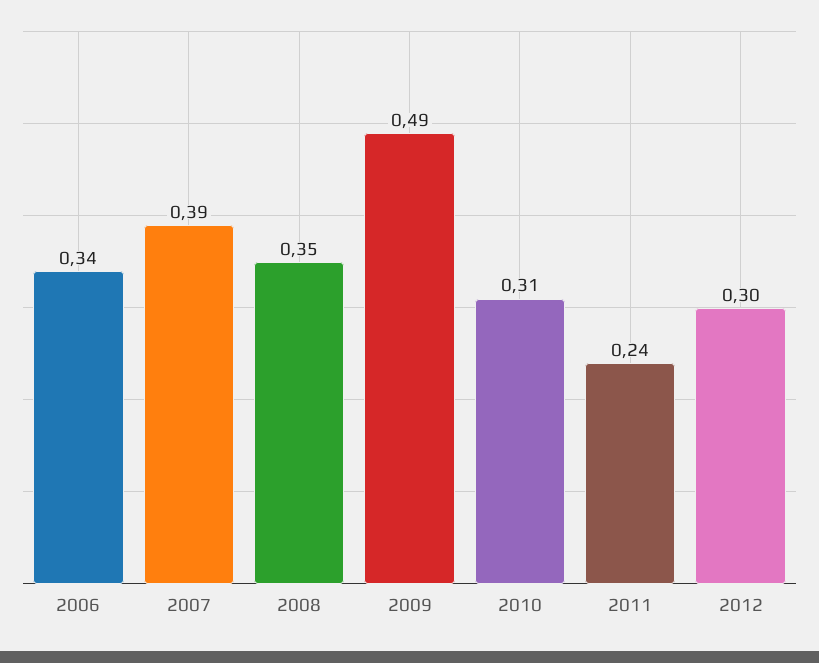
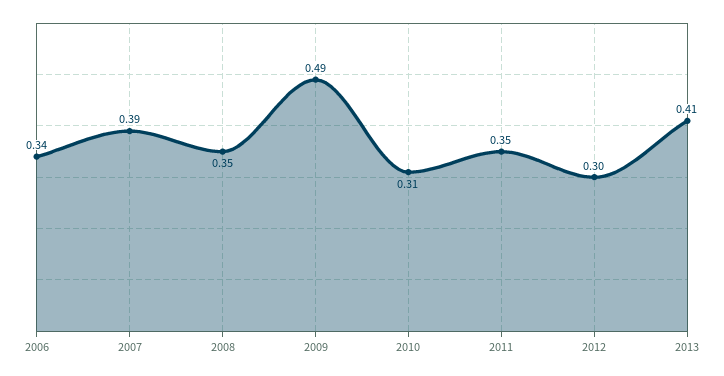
2011: 0.24 -> 0.35
2013: none -> 0.41

